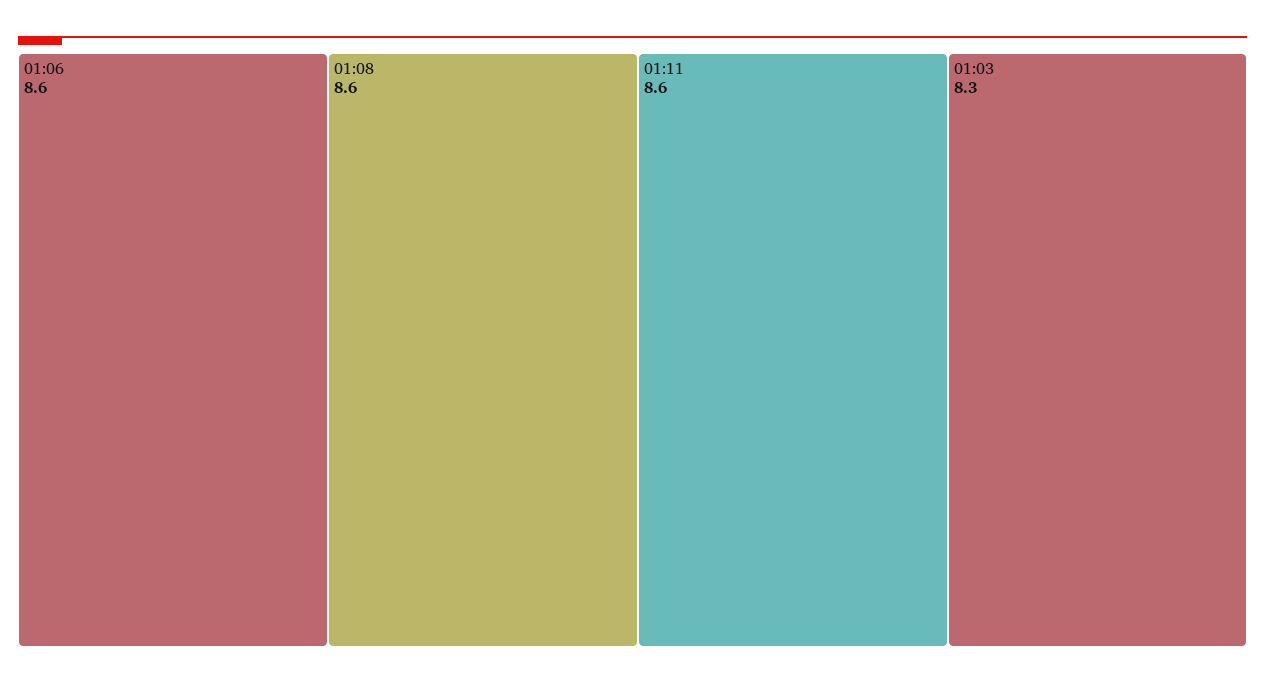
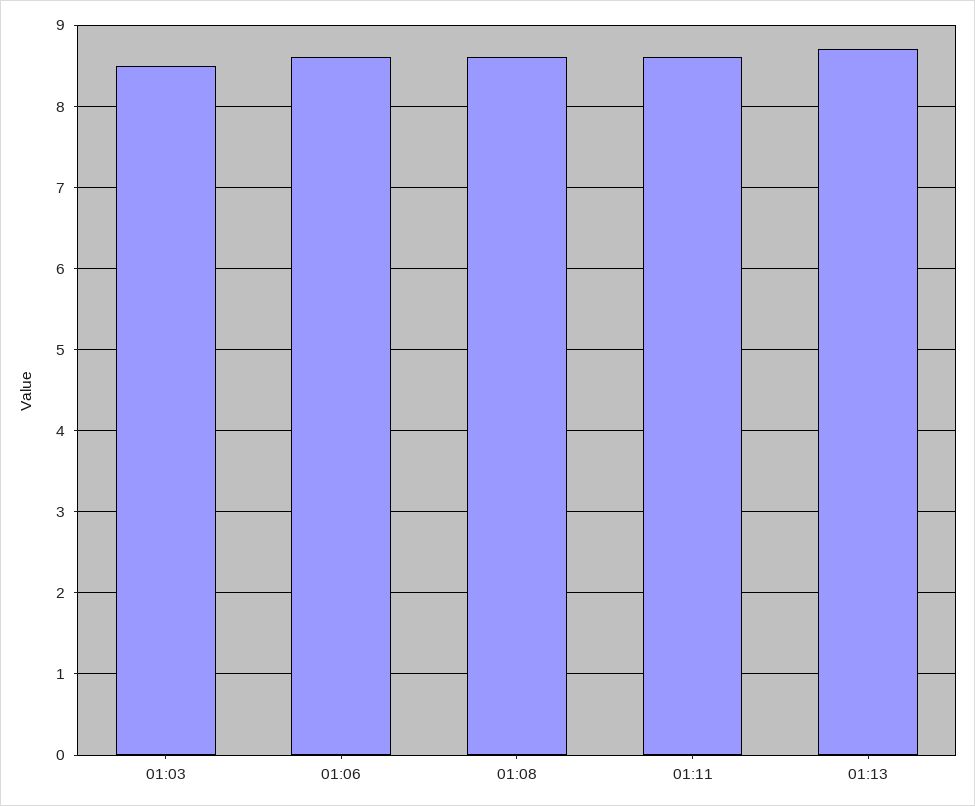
01:03: 8.3 -> 8.5
01:13: none -> 8.7

